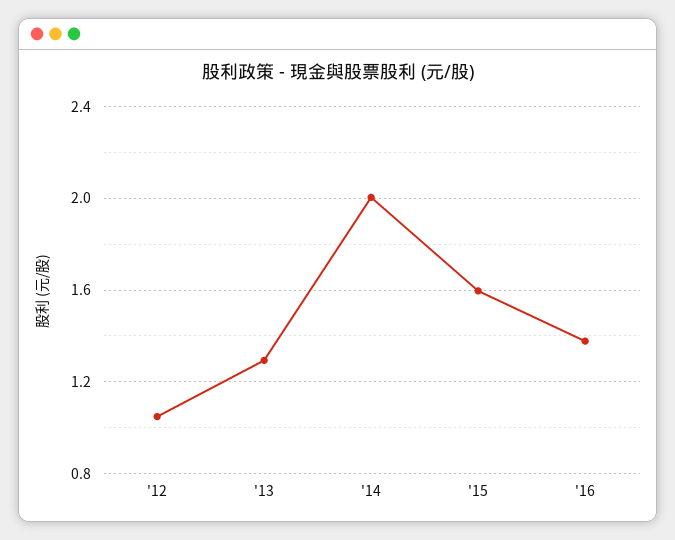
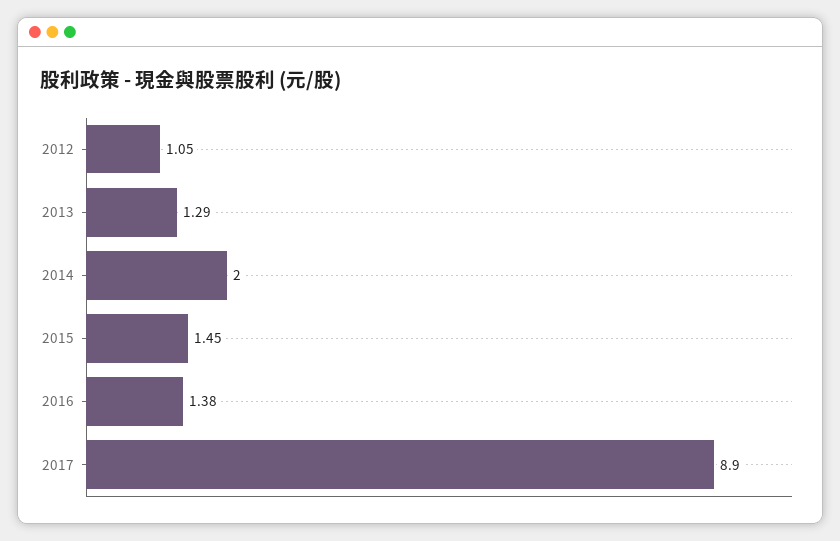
'15: 1.6 -> 1.45
2017: none -> 8.9

